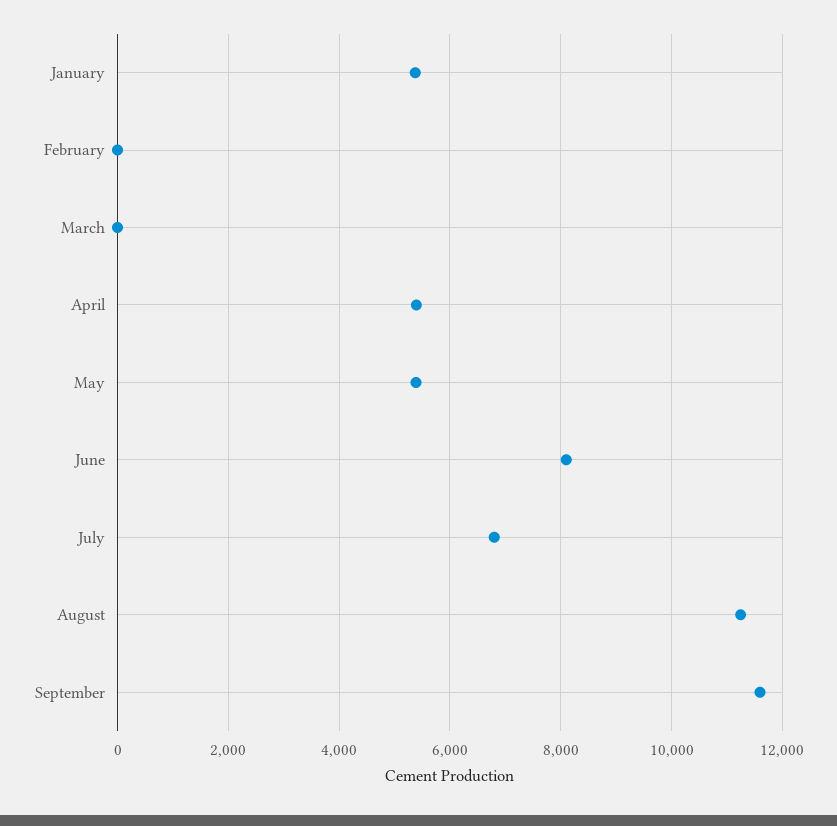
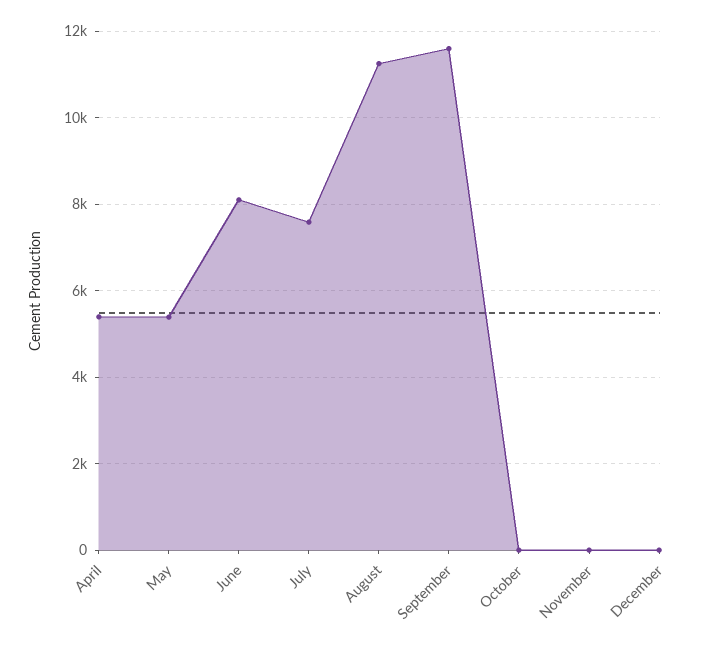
January: 5400 -> none
February: 0 -> none
March: 0 -> none
July: 6800 -> 7600
October: none -> 0
November: none -> 0
December: none -> 0

